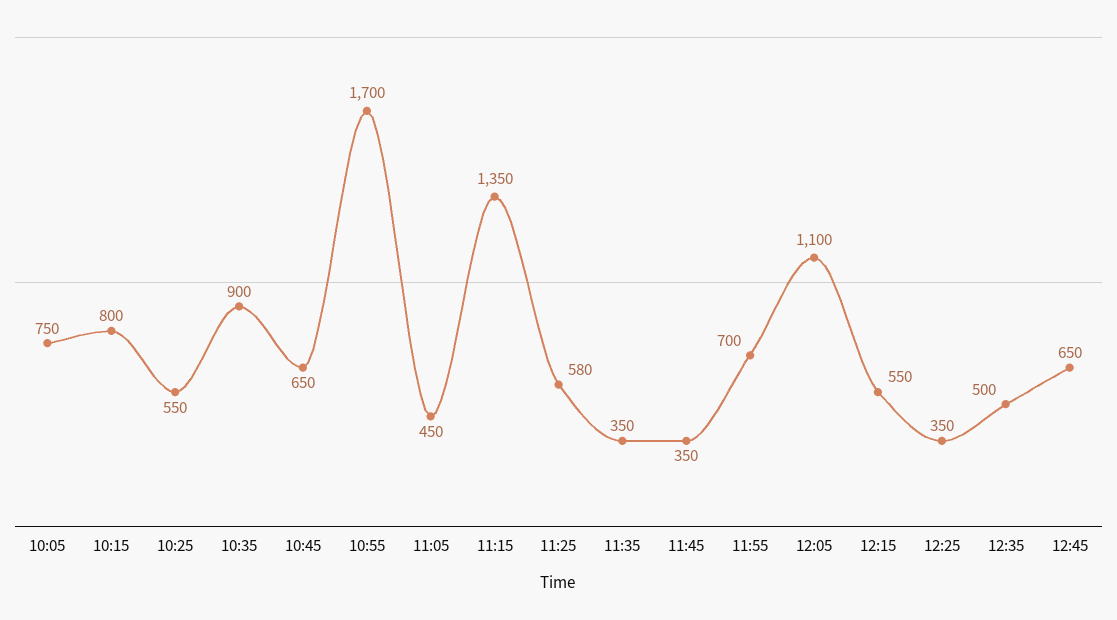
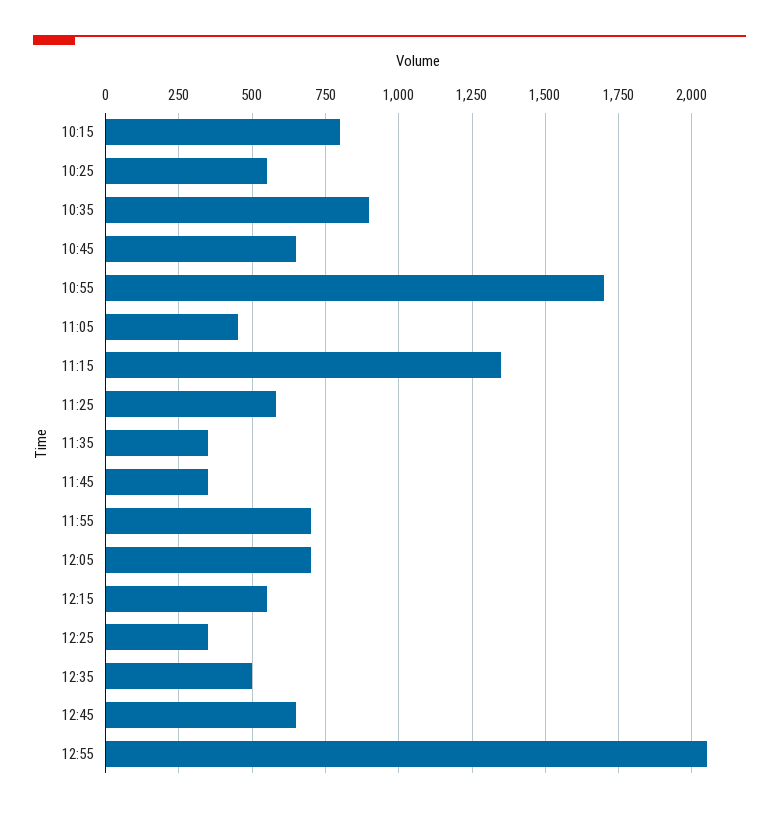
10:05: 750 -> none
12:05: 1100 -> 700
12:55: none -> 2050

